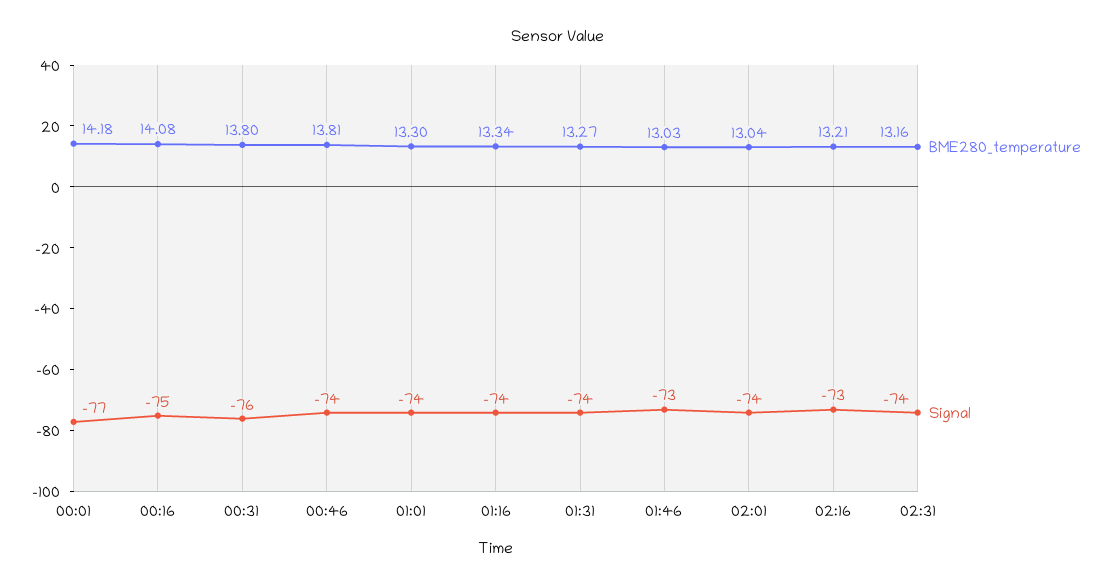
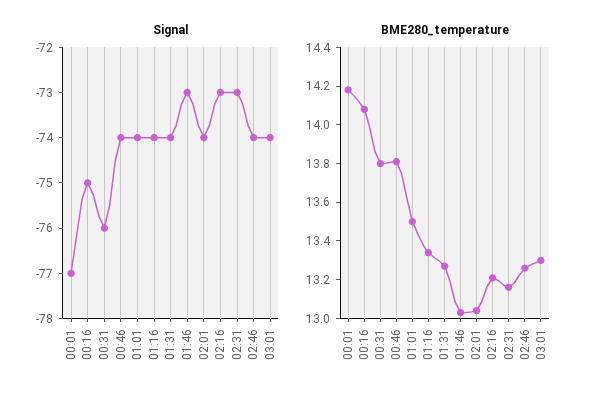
BME280_temperature, 01:01: 13.3 -> 13.5
Signal, 02:31: -74 -> -73
Signal, 02:46: none -> -74
Signal, 03:01: none -> -74
BME280_temperature, 02:46: none -> 13.25
BME280_temperature, 03:01: none -> 13.3

